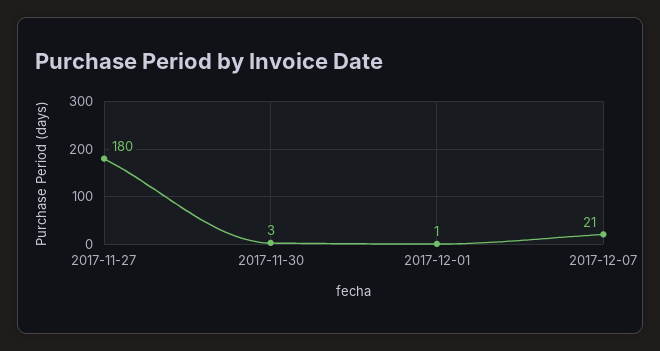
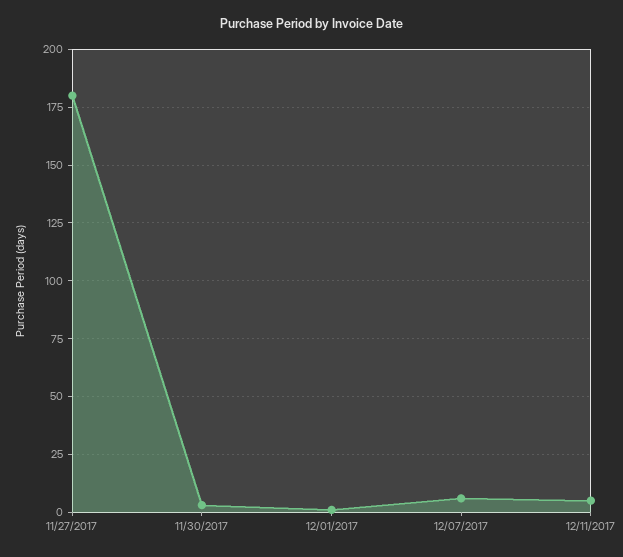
2017-12-07: 21 -> 5
12/11/2017: none -> 5

